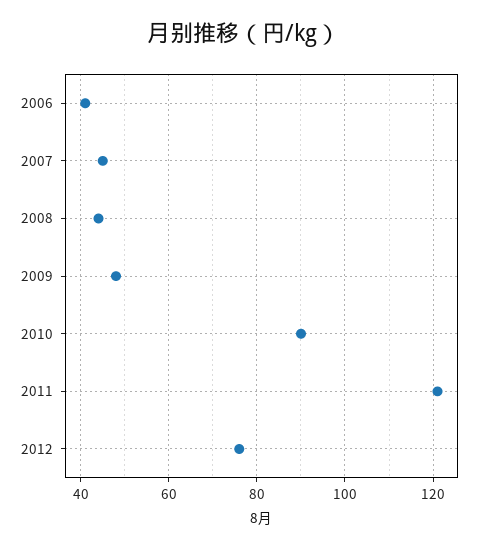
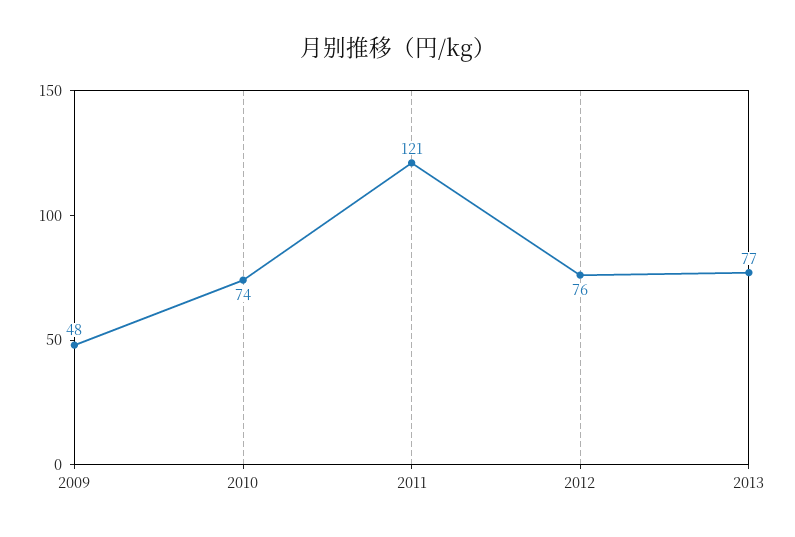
2006: 40 -> none
2007: 45 -> none
2008: 45 -> none
2010: 90 -> 74
2013: none -> 77

